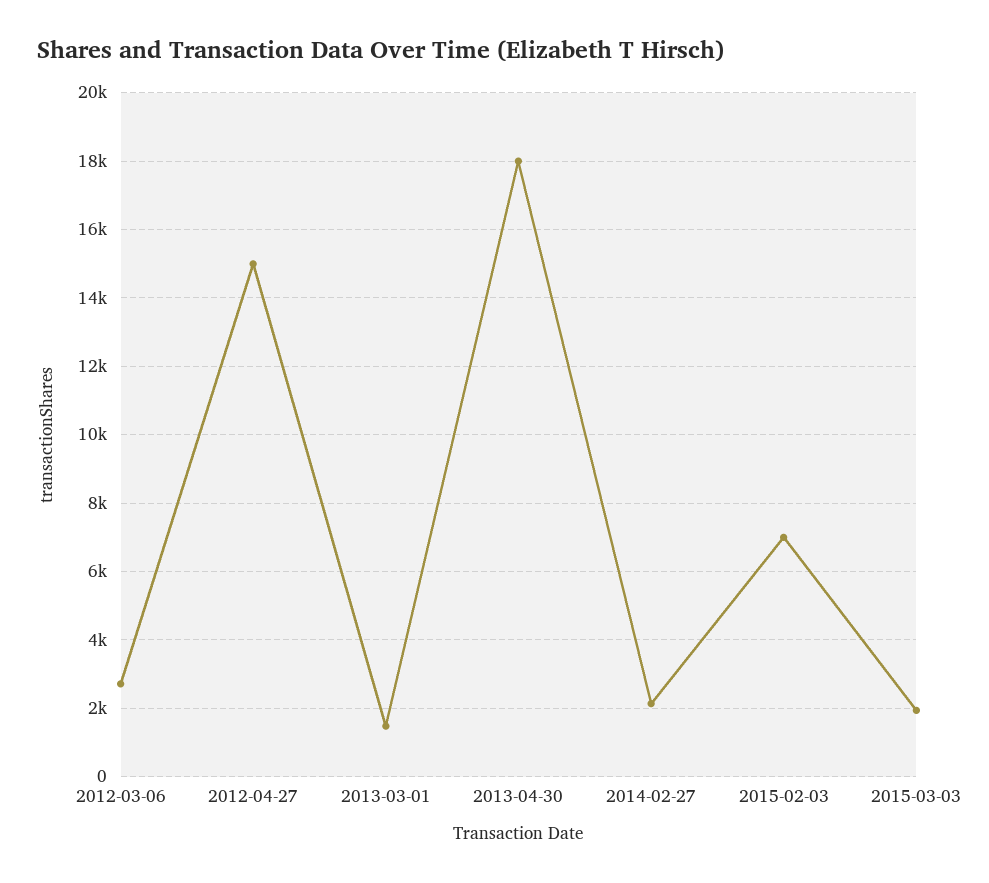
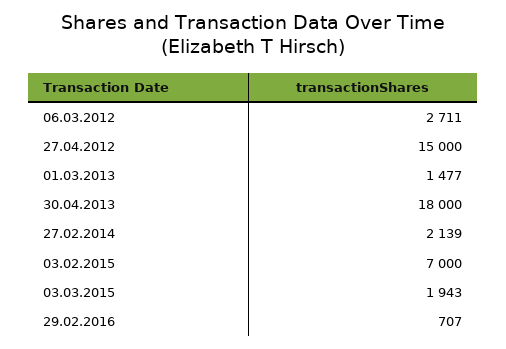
29.02.2016: none -> 707

